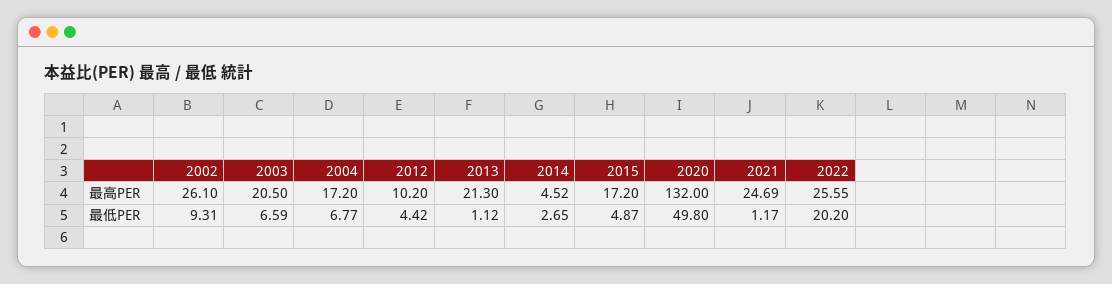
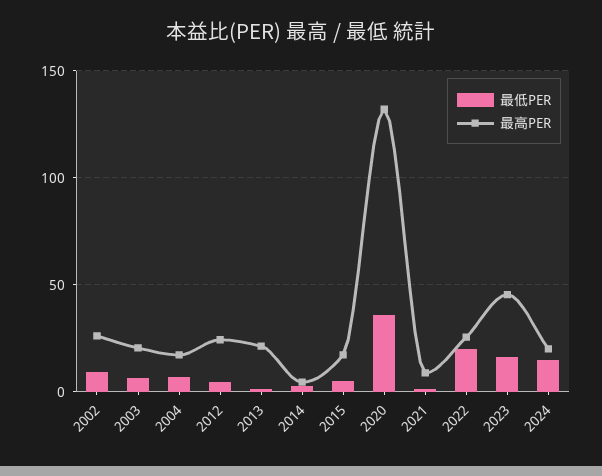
最高PER, 2012: 10.2 -> 25
最高PER, 2021: 24.69 -> 10
最低PER, 2020: 49.8 -> 35
最低PER, 2023: none -> 15
最高PER, 2023: none -> 45
最低PER, 2024: none -> 15
最高PER, 2024: none -> 20

